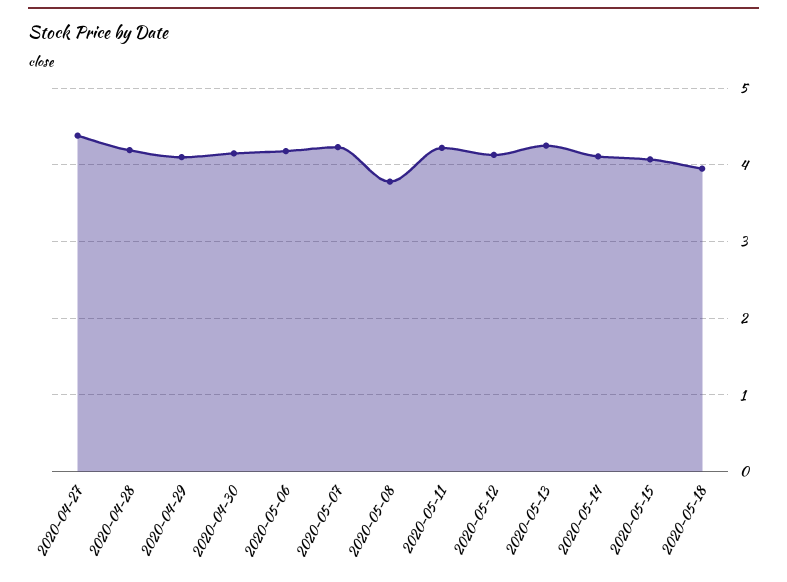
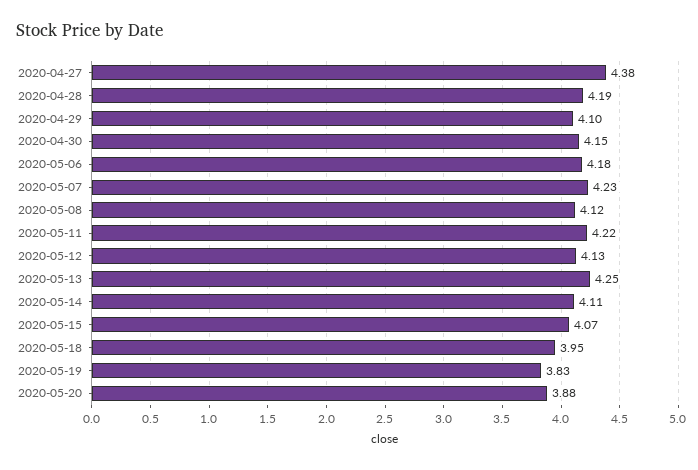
2020-05-08: 3.8 -> 4.12
2020-05-19: none -> 3.83
2020-05-20: none -> 3.88

